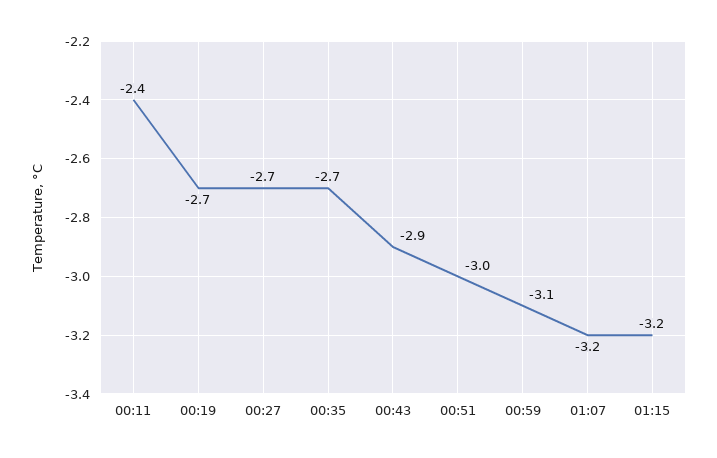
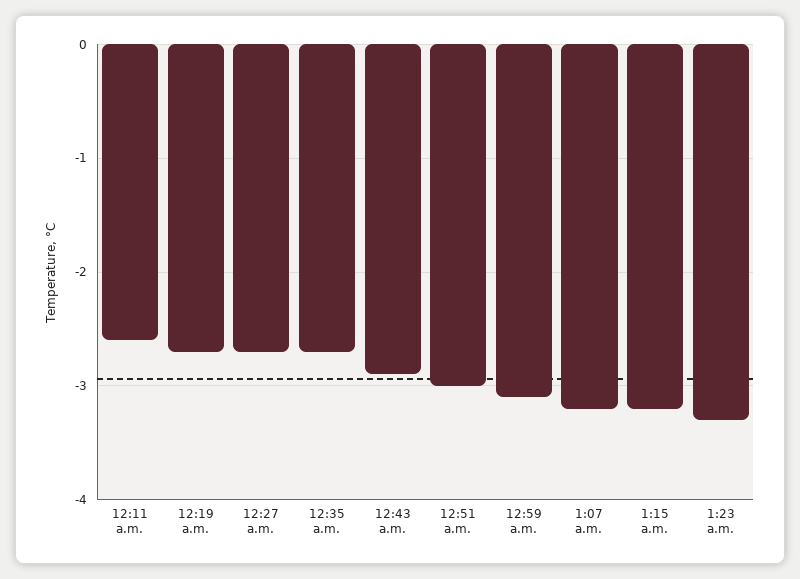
00:11: -2.4 -> -2.6
1:23 a.m.: none -> -3.3

